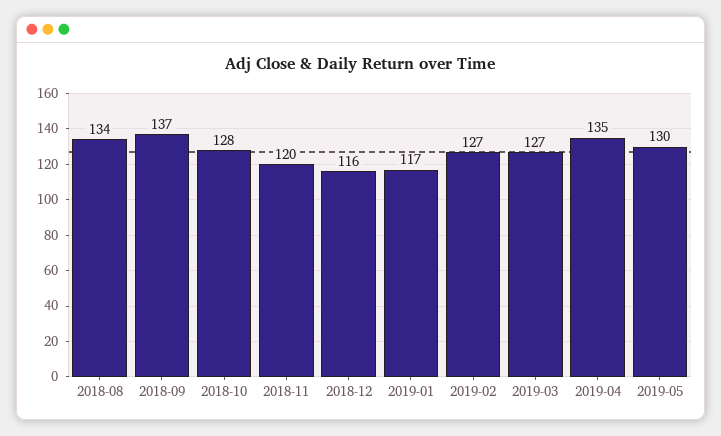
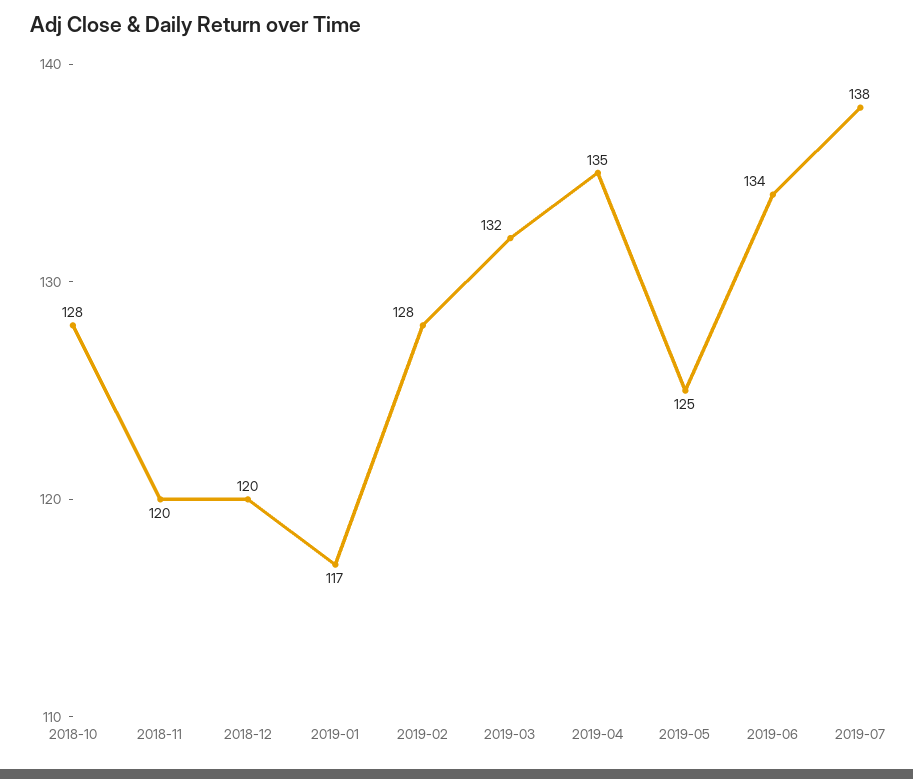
2018-08: 134 -> none
2018-09: 137 -> none
2018-12: 116 -> 120
2019-02: 127 -> 128
2019-03: 127 -> 132
2019-05: 130 -> 125
2019-06: none -> 134
2019-07: none -> 138

